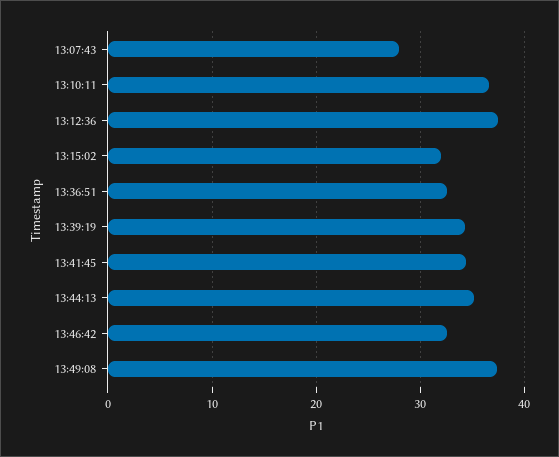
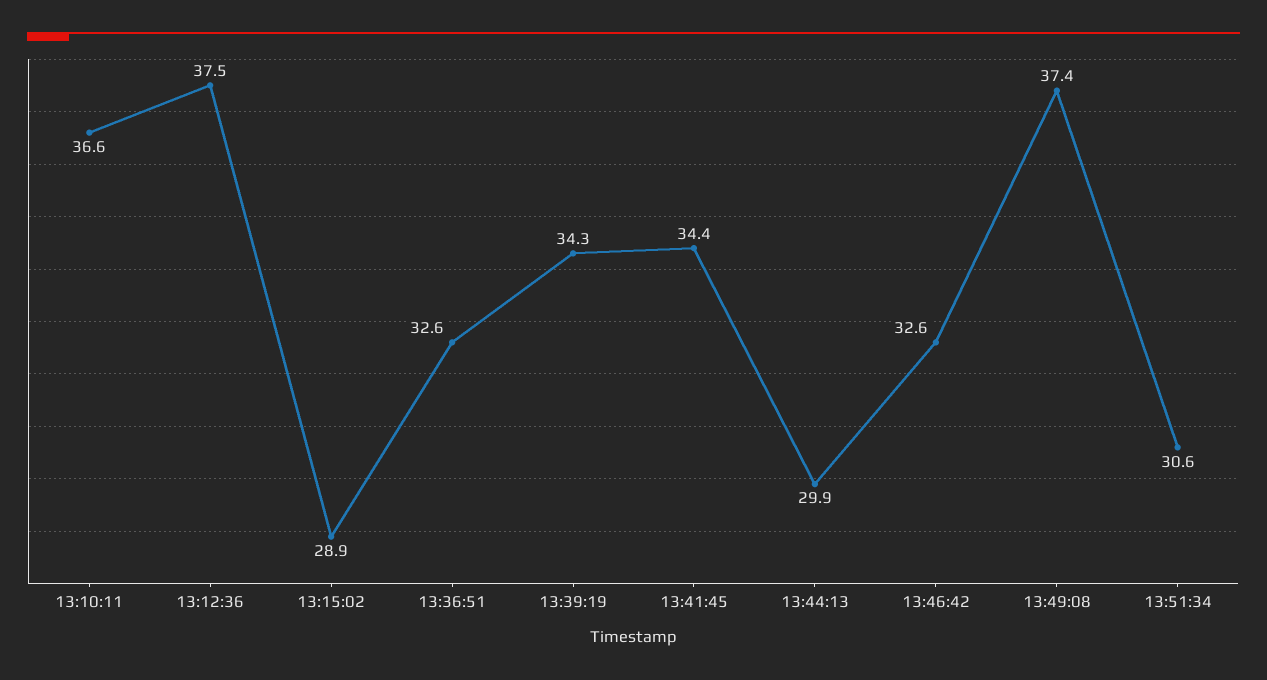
13:07:43: 28 -> none
13:15:02: 32 -> 28.9
13:44:13: 35 -> 29.9
13:51:34: none -> 30.6

